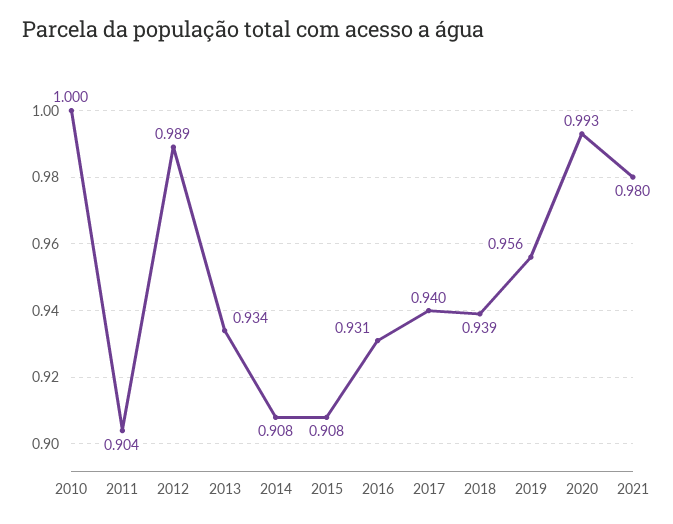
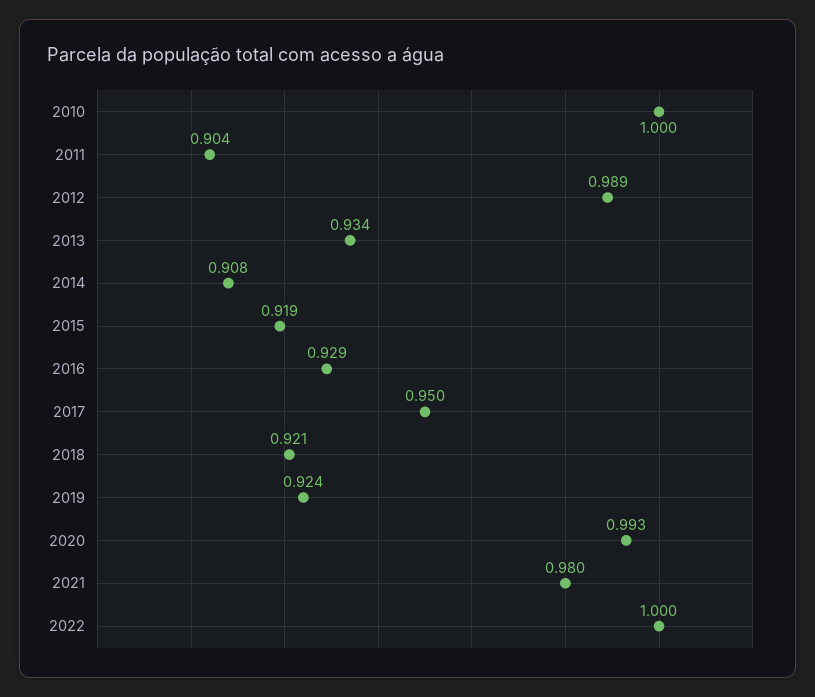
2015: 0.908 -> 0.919
2016: 0.931 -> 0.929
2017: 0.94 -> 0.95
2018: 0.939 -> 0.921
2019: 0.956 -> 0.924
2022: none -> 1

